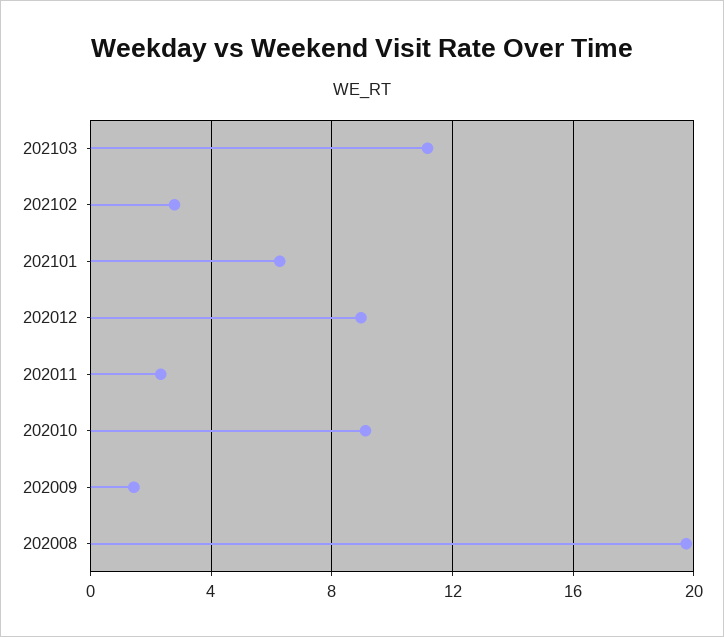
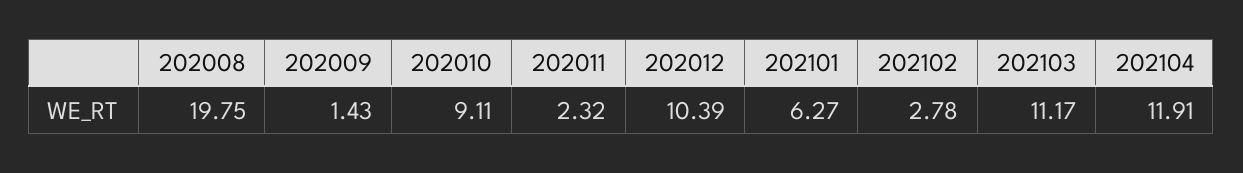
202012: 9 -> 10.39
202104: none -> 11.91

